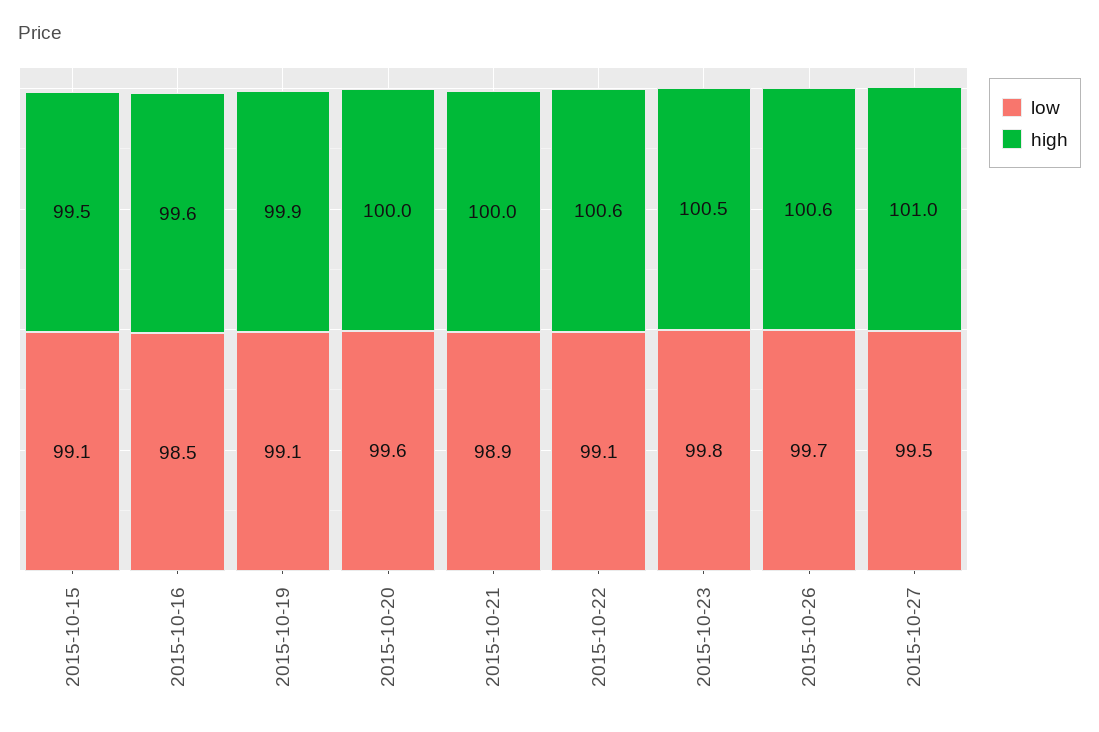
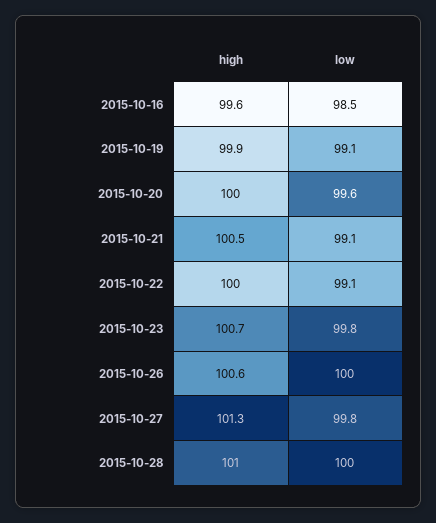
low, 2015-10-15: 99.1 -> none
high, 2015-10-15: 99.5 -> none
low, 2015-10-21: 98.9 -> 99.1
high, 2015-10-21: 100 -> 100.5
high, 2015-10-22: 100.6 -> 100
high, 2015-10-23: 100.5 -> 100.7
low, 2015-10-26: 99.7 -> 100
low, 2015-10-27: 99.5 -> 99.8
high, 2015-10-27: 101 -> 101.3
high, 2015-10-28: none -> 101
low, 2015-10-28: none -> 100

